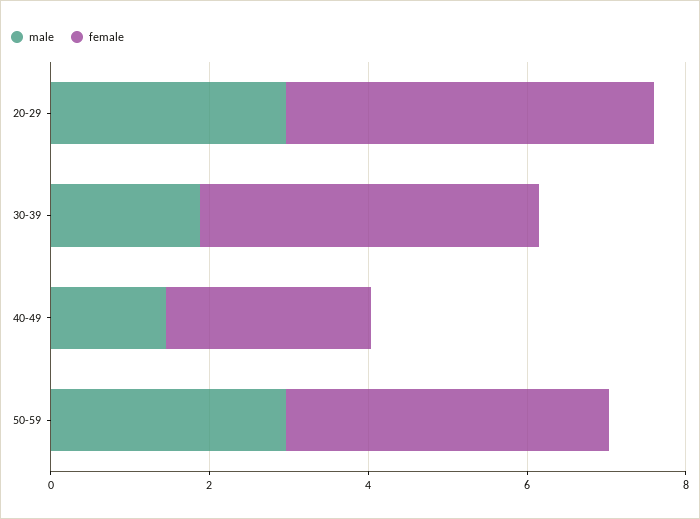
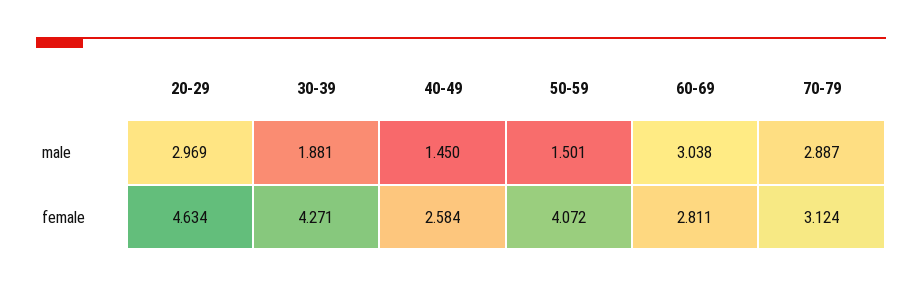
male, 50-59: 3 -> 1.501
male, 60-69: none -> 3.038
male, 70-79: none -> 2.887
female, 60-69: none -> 2.811
female, 70-79: none -> 3.124

